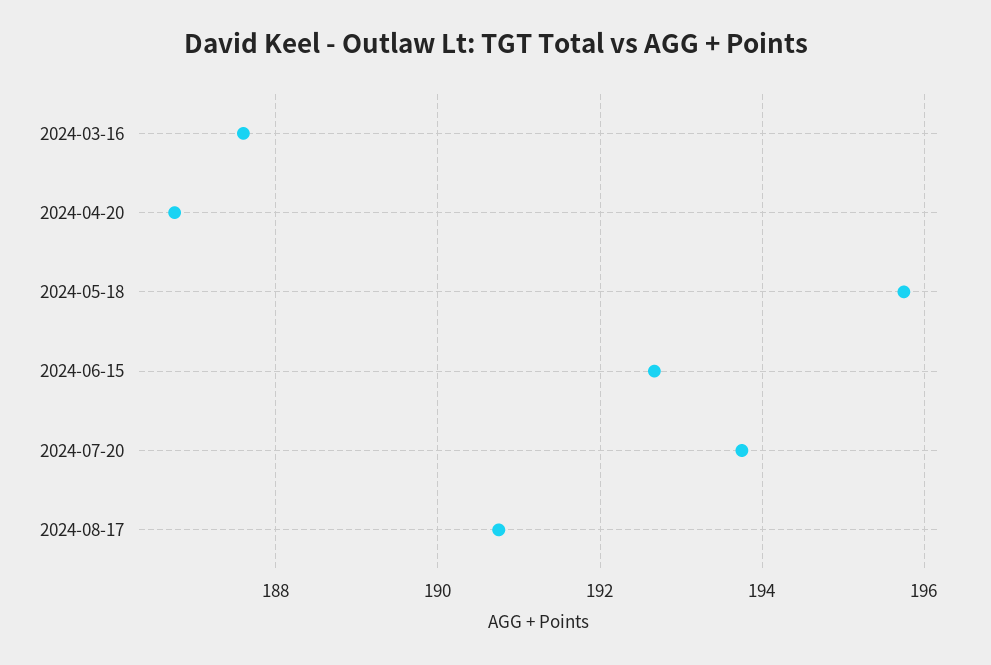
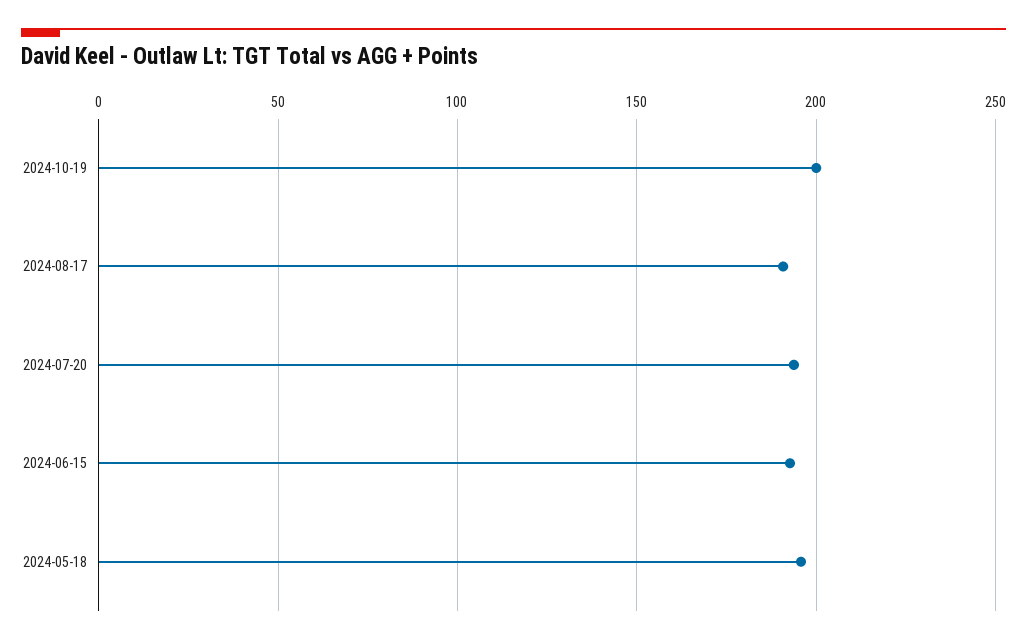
2024-03-16: 187.6 -> none
2024-04-20: 186.8 -> none
2024-10-19: none -> 200

